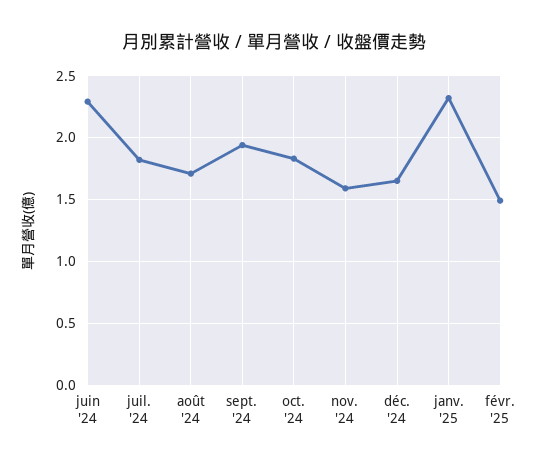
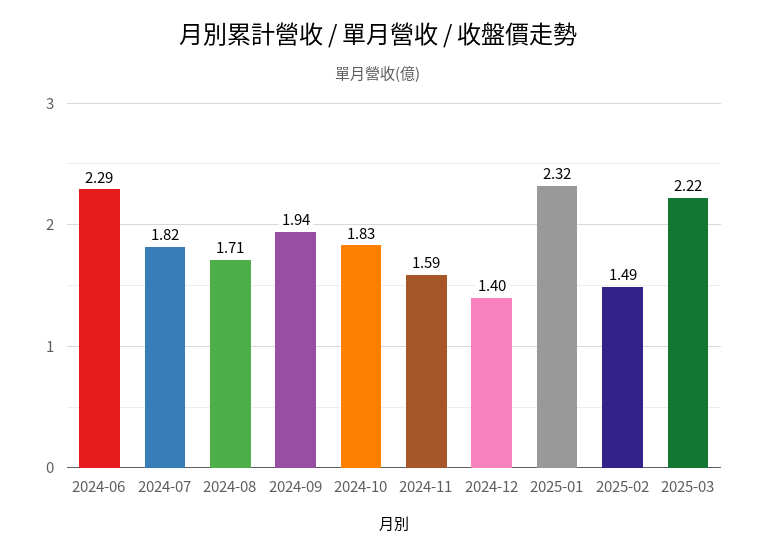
déc. '24: 1.65 -> 1.4
2025-03: none -> 2.22

